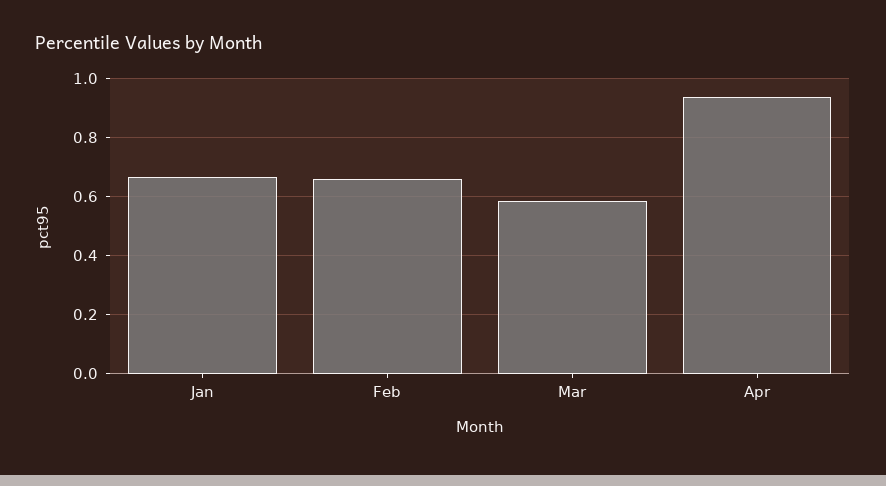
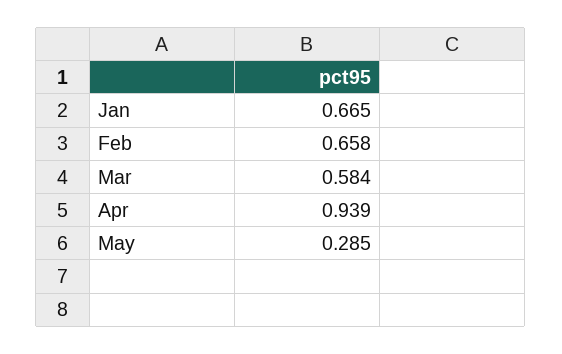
May: none -> 0.285

